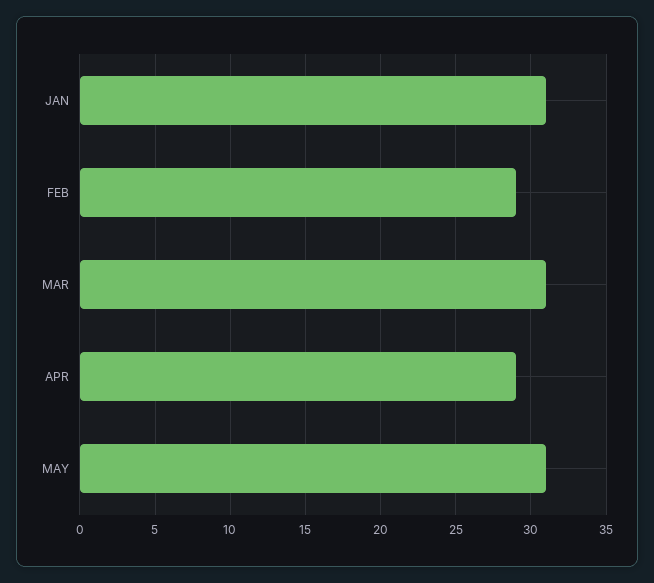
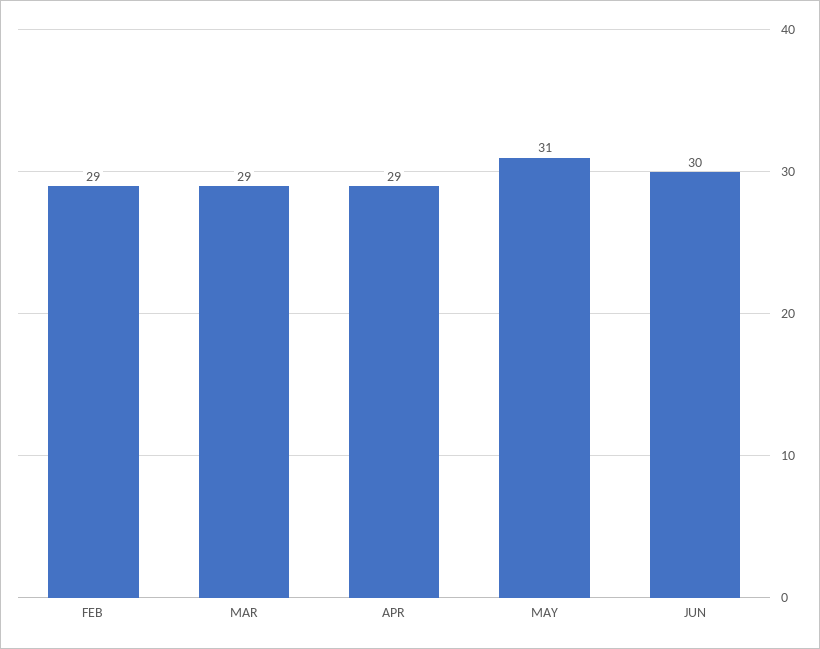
JAN: 31 -> none
MAR: 31 -> 29
JUN: none -> 30

